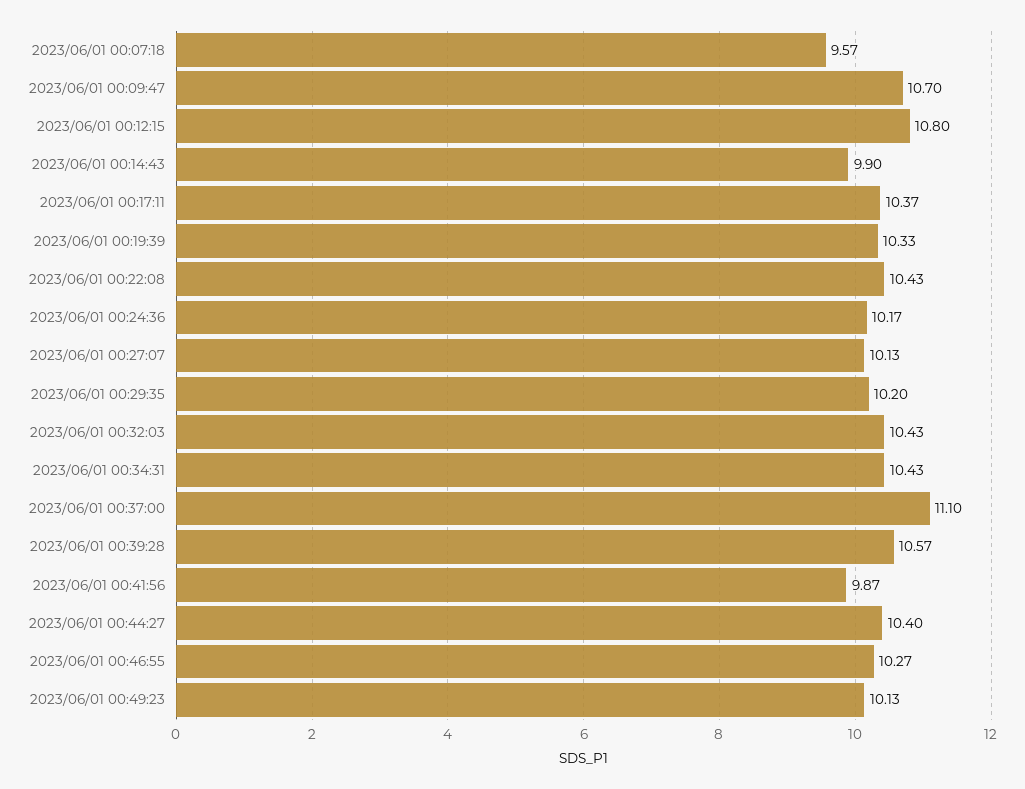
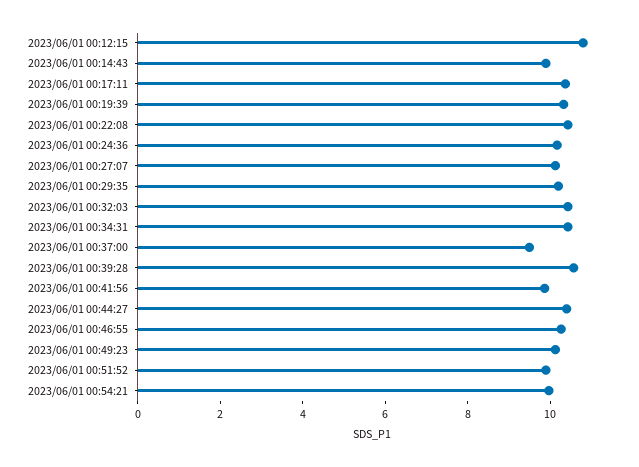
2023/06/01 00:07:18: 9.57 -> none
2023/06/01 00:09:47: 10.7 -> none
2023/06/01 00:37:00: 11.1 -> 9.5
2023/06/01 00:51:52: none -> 10
2023/06/01 00:54:21: none -> 10

